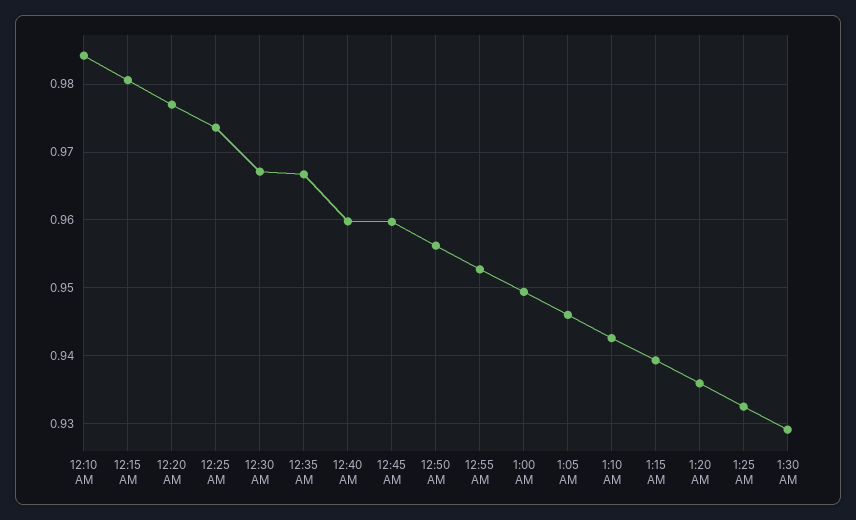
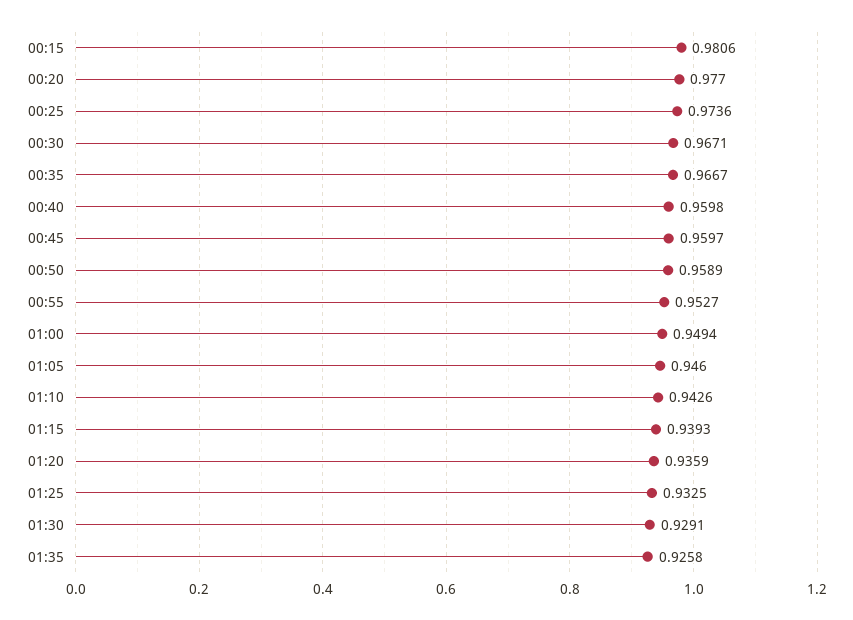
12:10 AM: 0.984 -> none
12:50 AM: 0.956 -> 0.9589
01:35: none -> 0.9258

